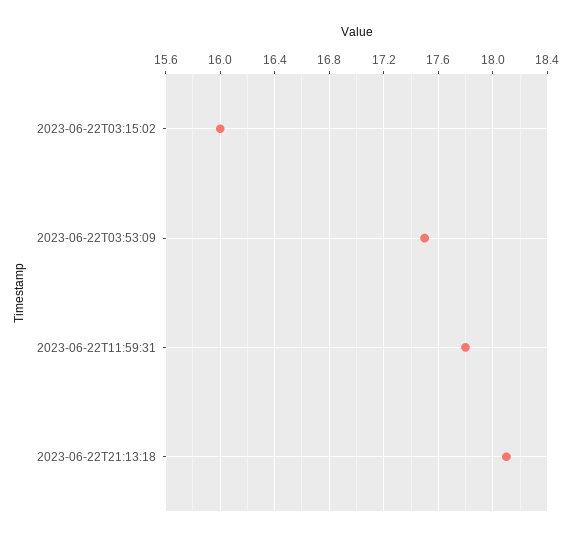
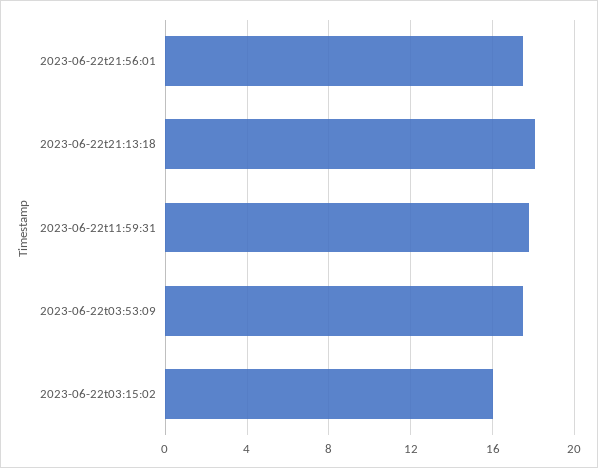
2023-06-22t21:56:01: none -> 17.5

